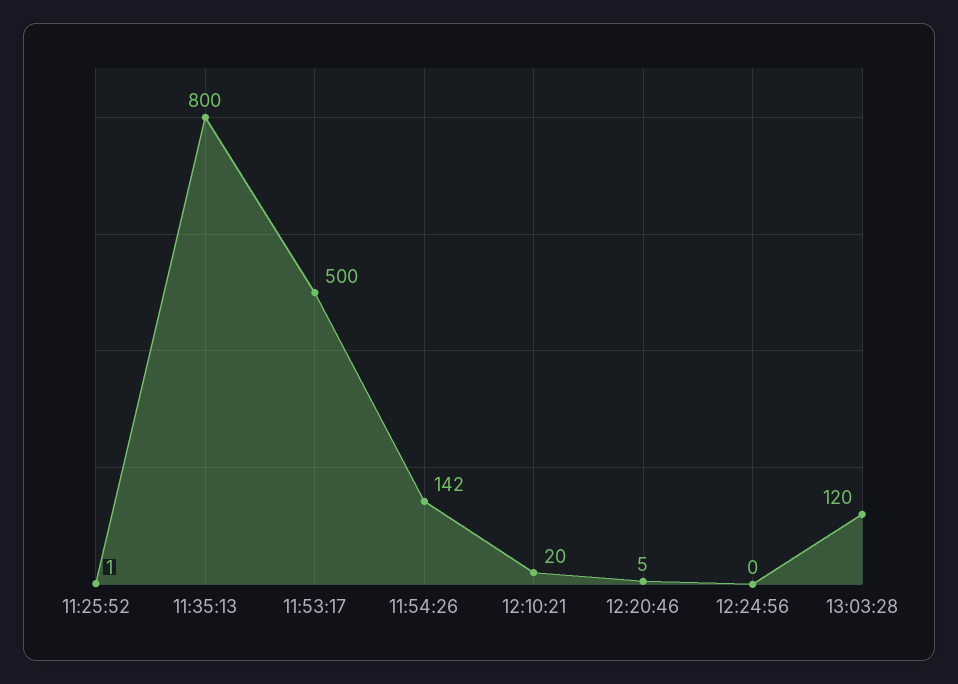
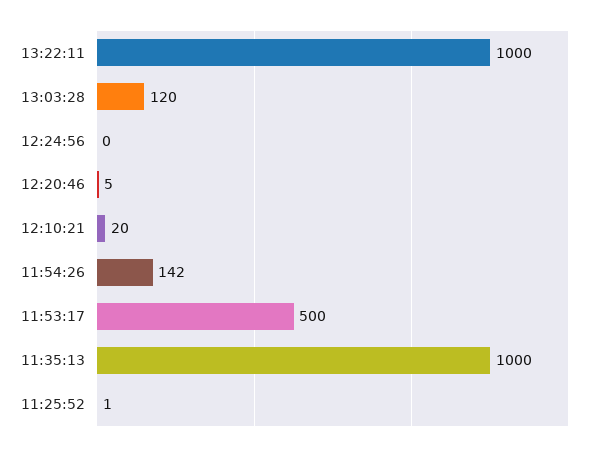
11:35:13: 800 -> 1000
13:22:11: none -> 1000

